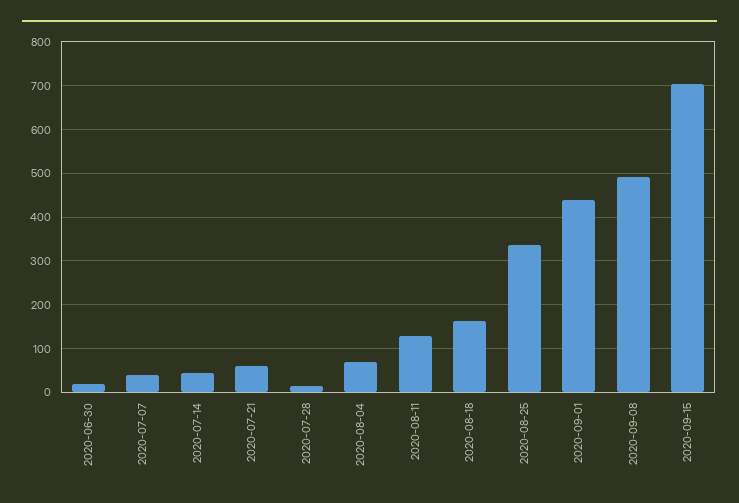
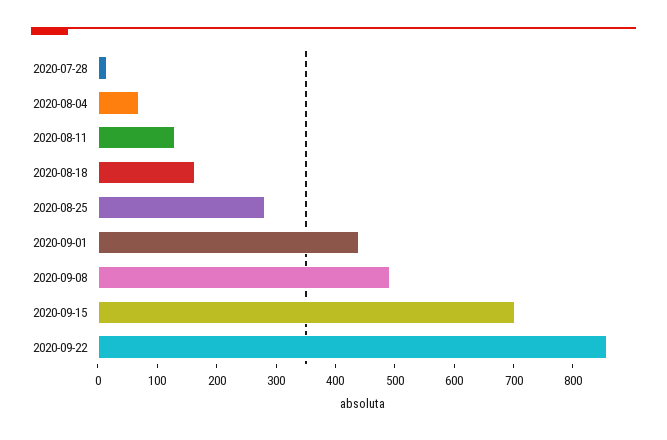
2020-06-30: 20 -> none
2020-07-07: 40 -> none
2020-07-14: 40 -> none
2020-07-21: 60 -> none
2020-08-25: 340 -> 280
2020-09-22: none -> 860

